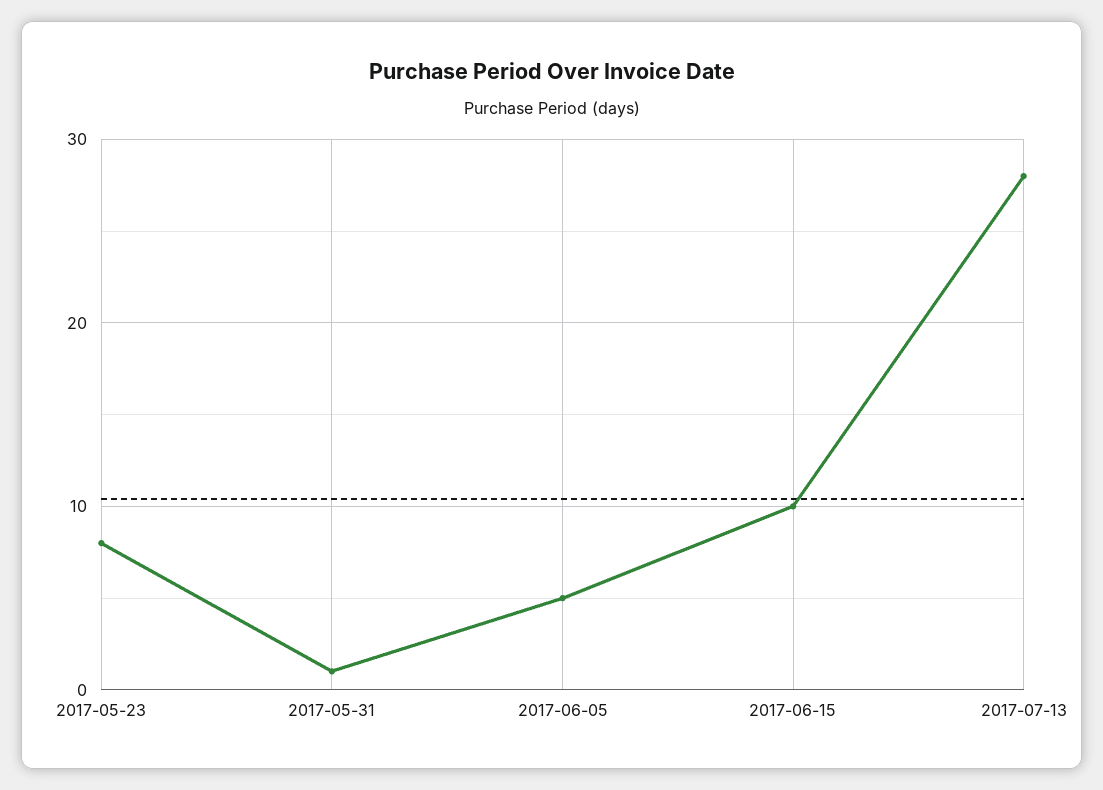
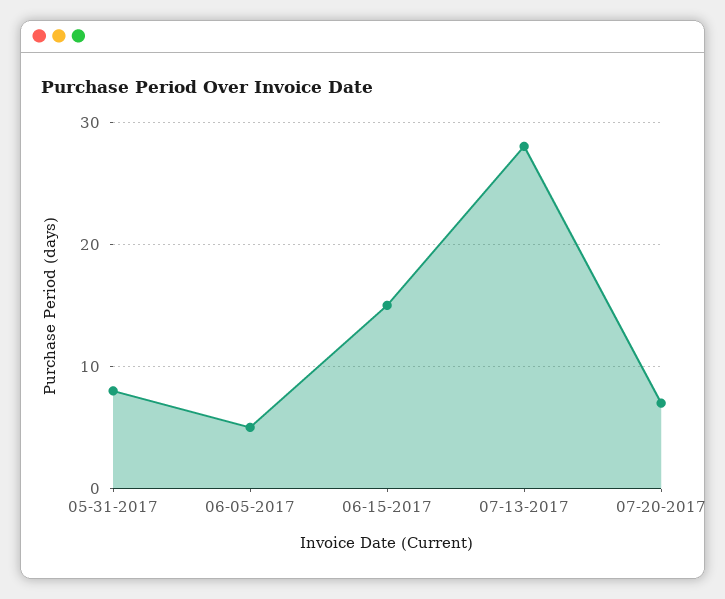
2017-05-23: 8 -> none
2017-05-31: 1 -> 8
2017-06-15: 10 -> 15
07-20-2017: none -> 7

